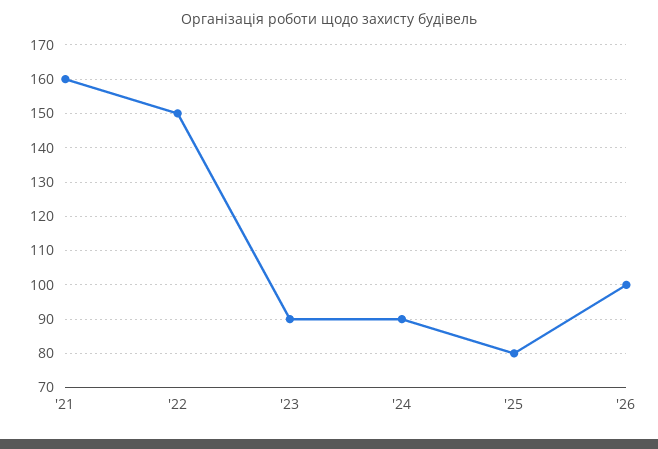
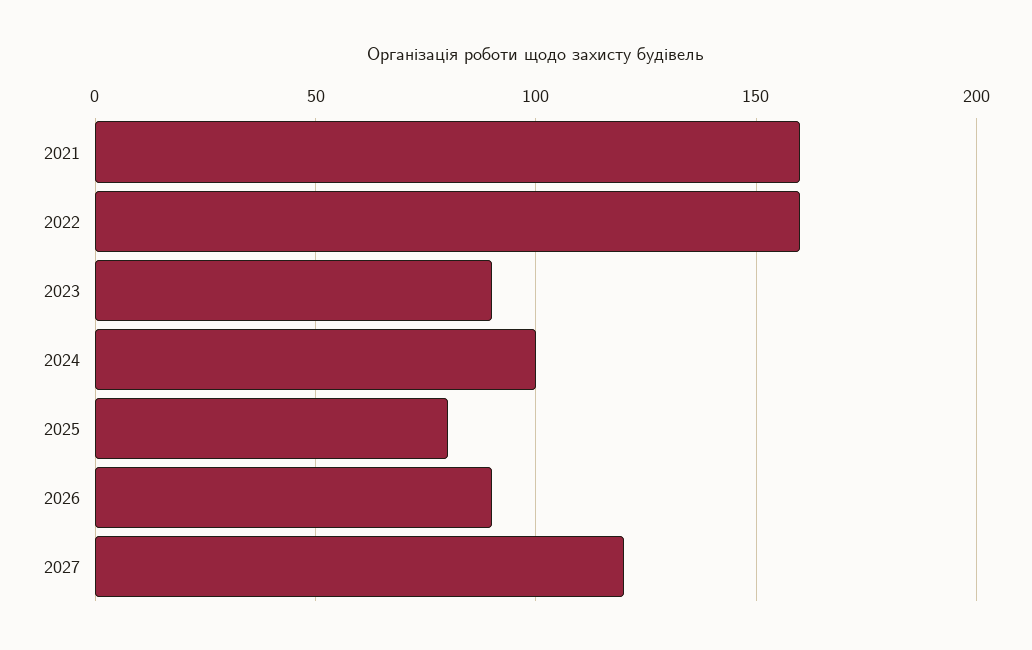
'22: 150 -> 160
'24: 90 -> 100
'26: 100 -> 90
2027: none -> 120

